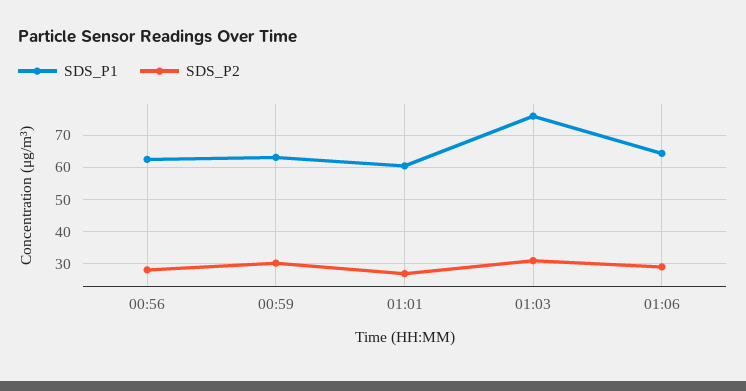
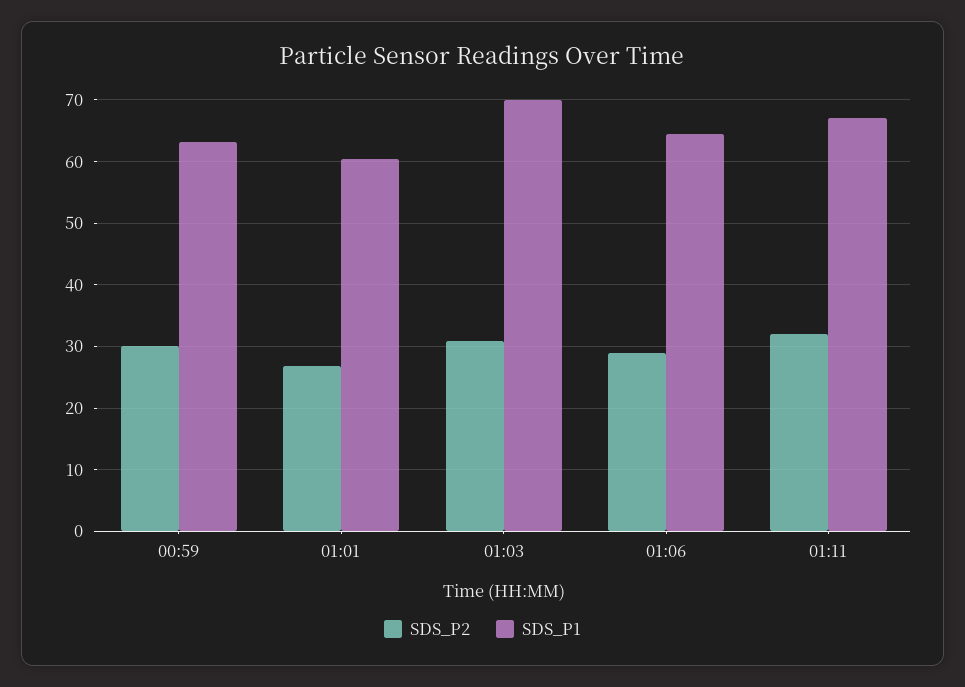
SDS_P1, 00:56: 62 -> none
SDS_P2, 00:56: 28 -> none
SDS_P1, 01:03: 76 -> 70
SDS_P2, 01:11: none -> 32
SDS_P1, 01:11: none -> 67

